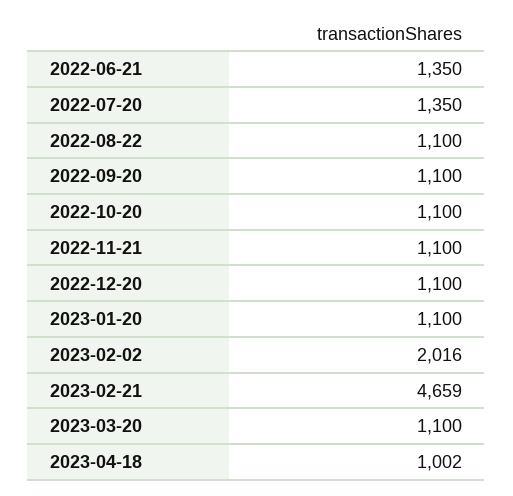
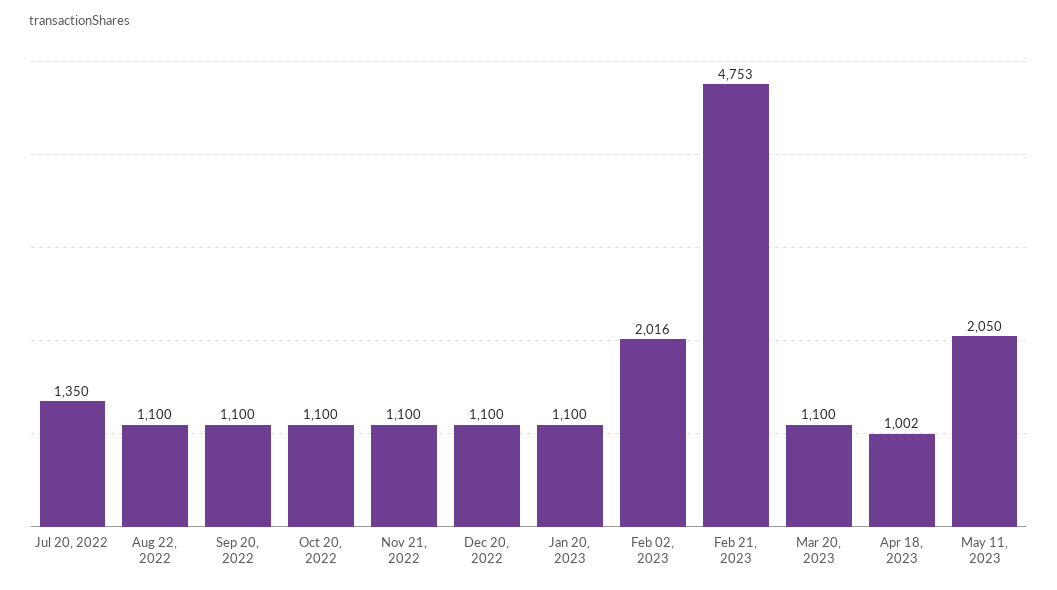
2022-06-21: 1350 -> none
2023-02-21: 4659 -> 4753
May 11, 2023: none -> 2050

